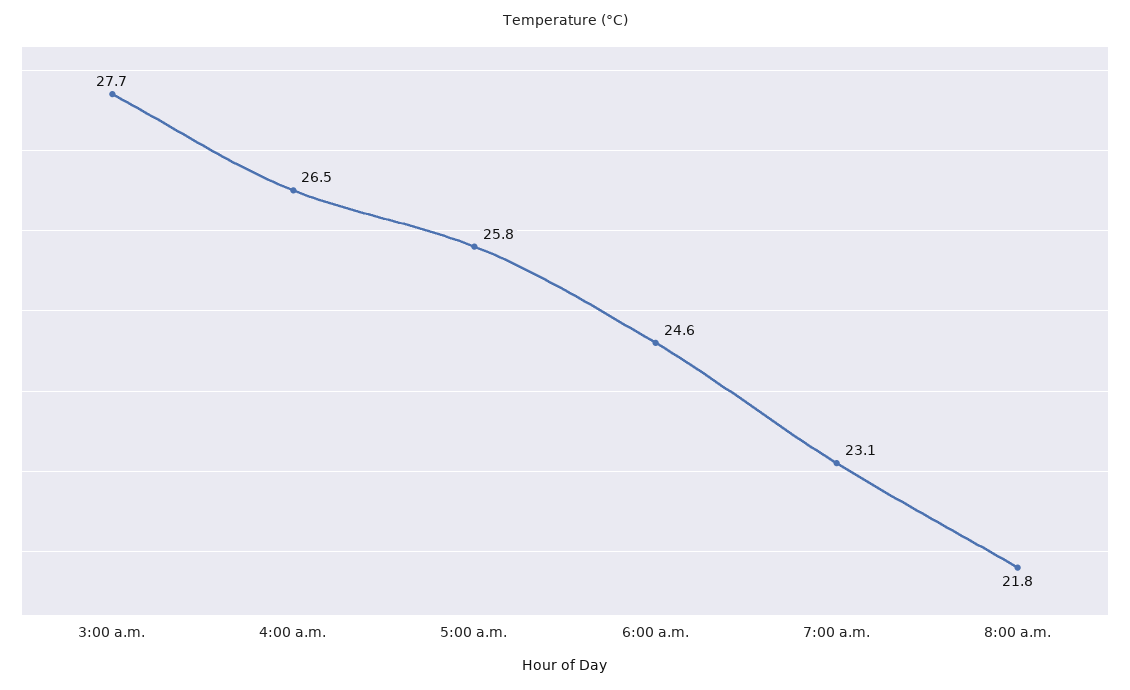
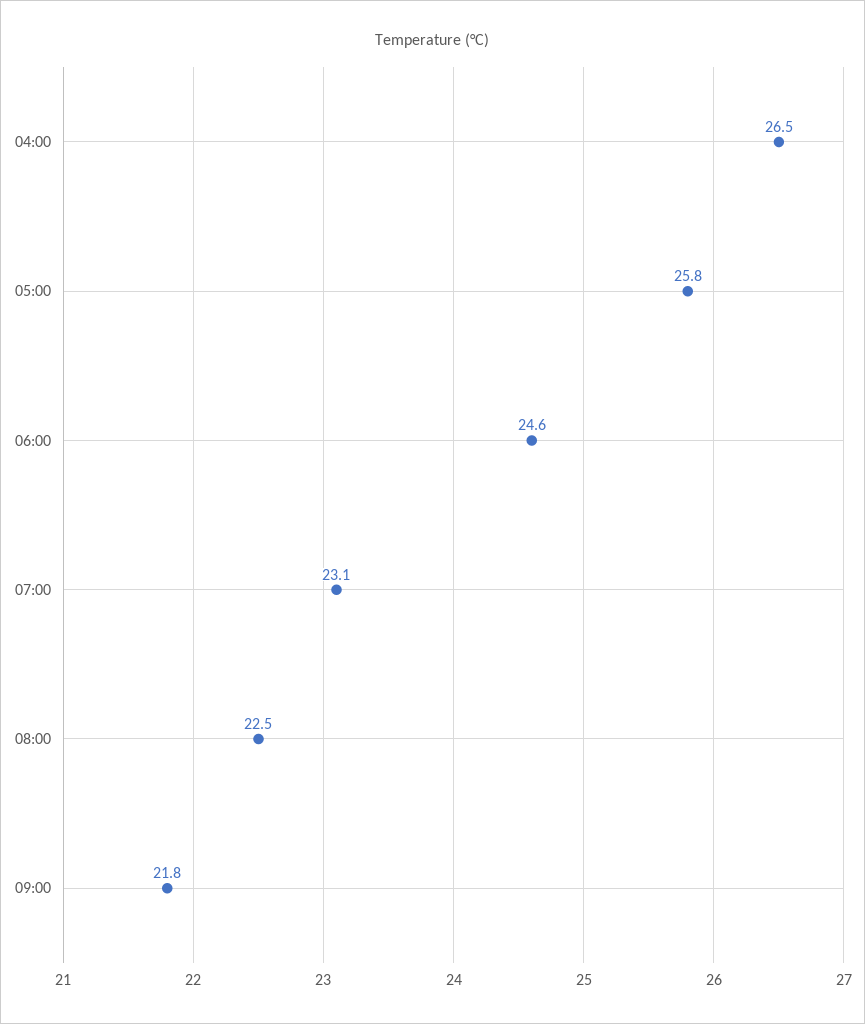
3:00 a.m.: 27.7 -> none
8:00 a.m.: 21.8 -> 22.5
09:00: none -> 21.8

